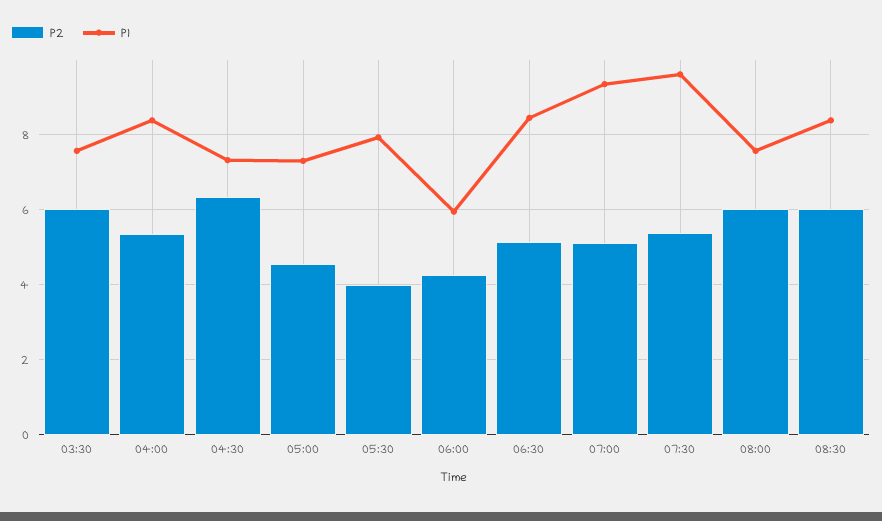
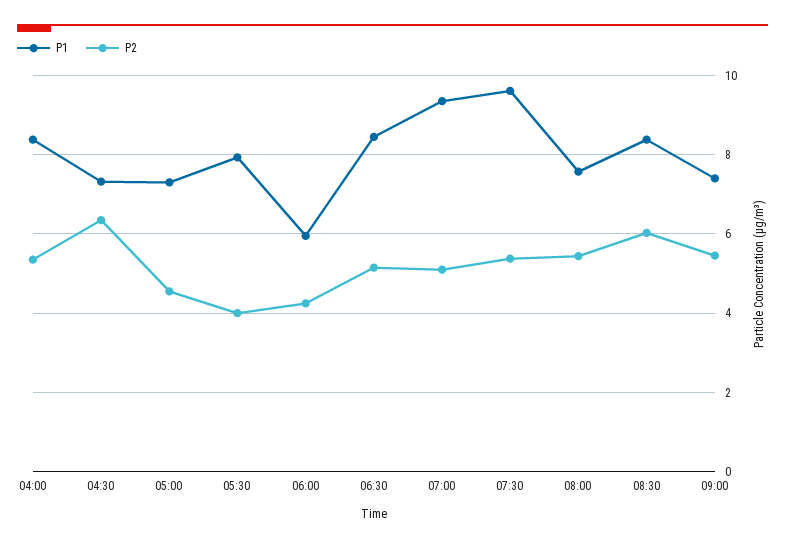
P2, 03:30: 6 -> none
P1, 03:30: 7.6 -> none
P2, 08:00: 6 -> 5.4
P1, 09:00: none -> 7.4
P2, 09:00: none -> 5.4

